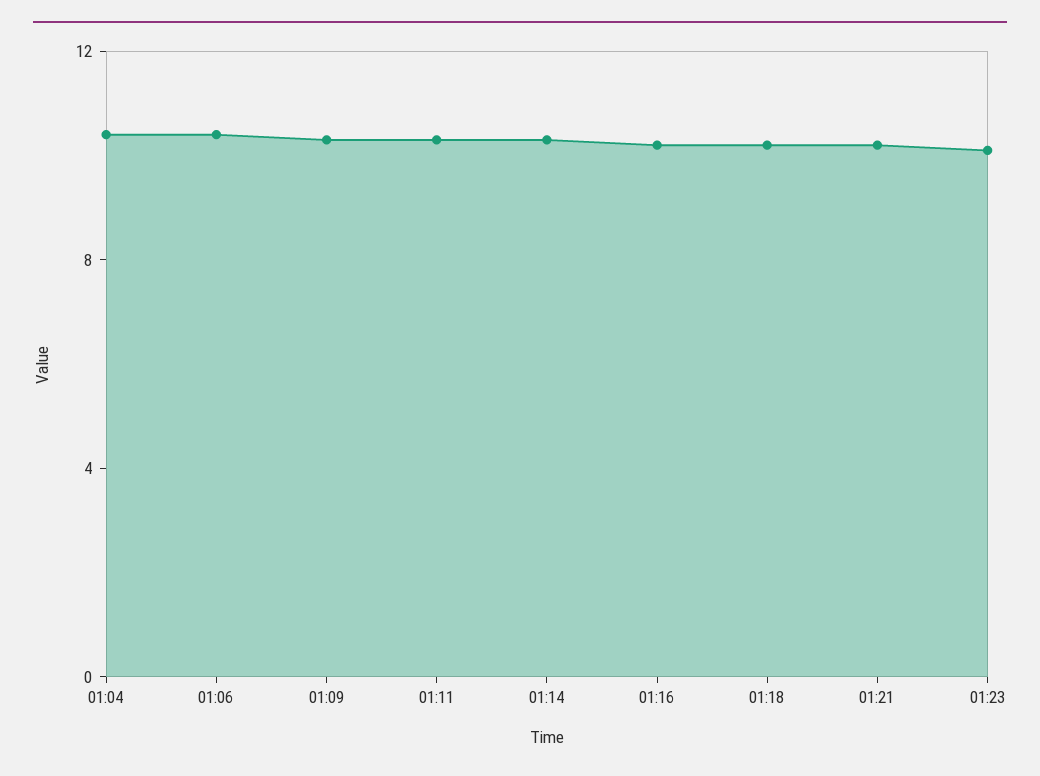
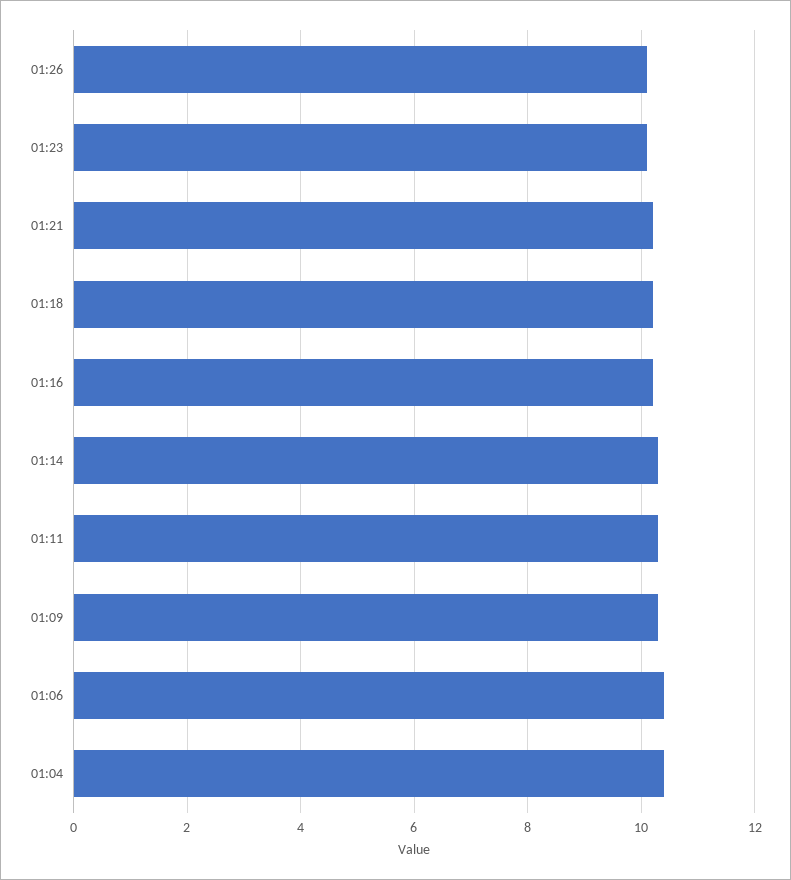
01:26: none -> 10

